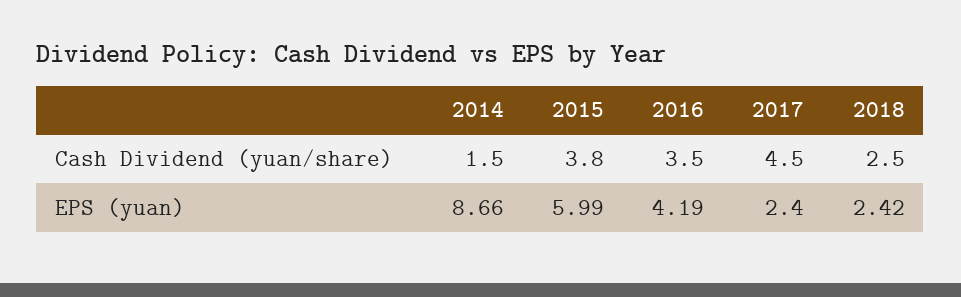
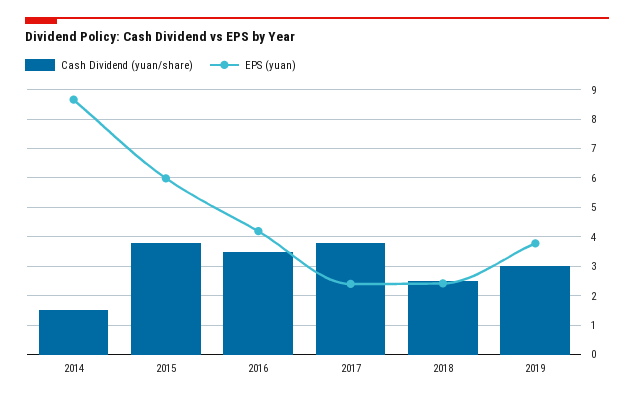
Cash Dividend (yuan/share), 2017: 4.5 -> 3.75
Cash Dividend (yuan/share), 2019: none -> 3
EPS (yuan), 2019: none -> 3.75

